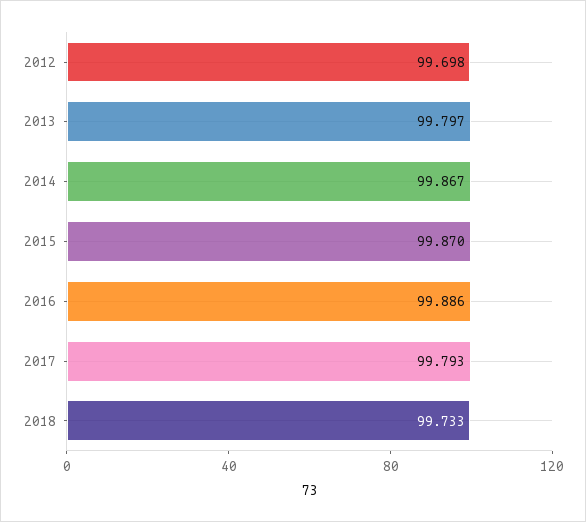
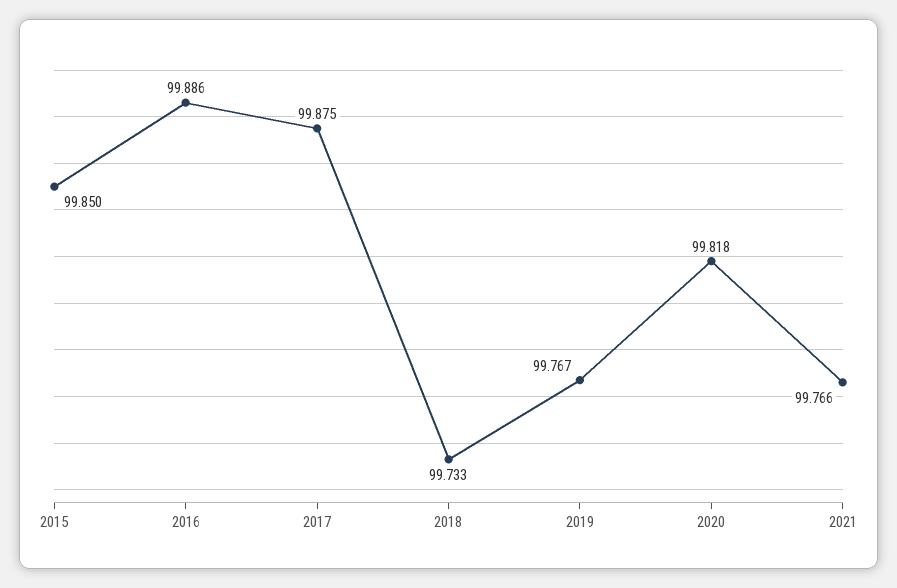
2012: 99.698 -> none
2013: 99.797 -> none
2014: 99.867 -> none
2015: 99.87 -> 99.85
2017: 99.793 -> 99.875
2019: none -> 99.767
2020: none -> 99.818
2021: none -> 99.766

